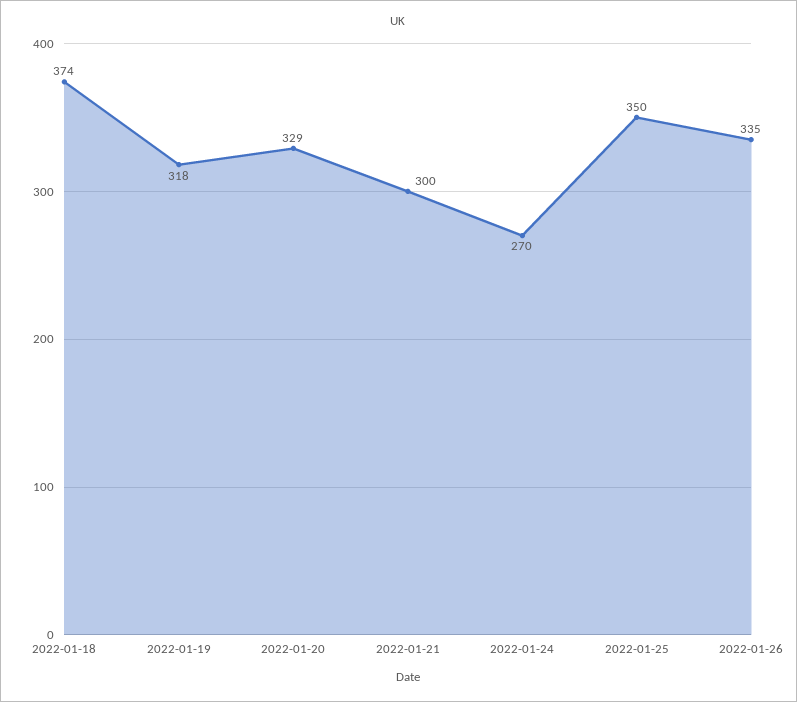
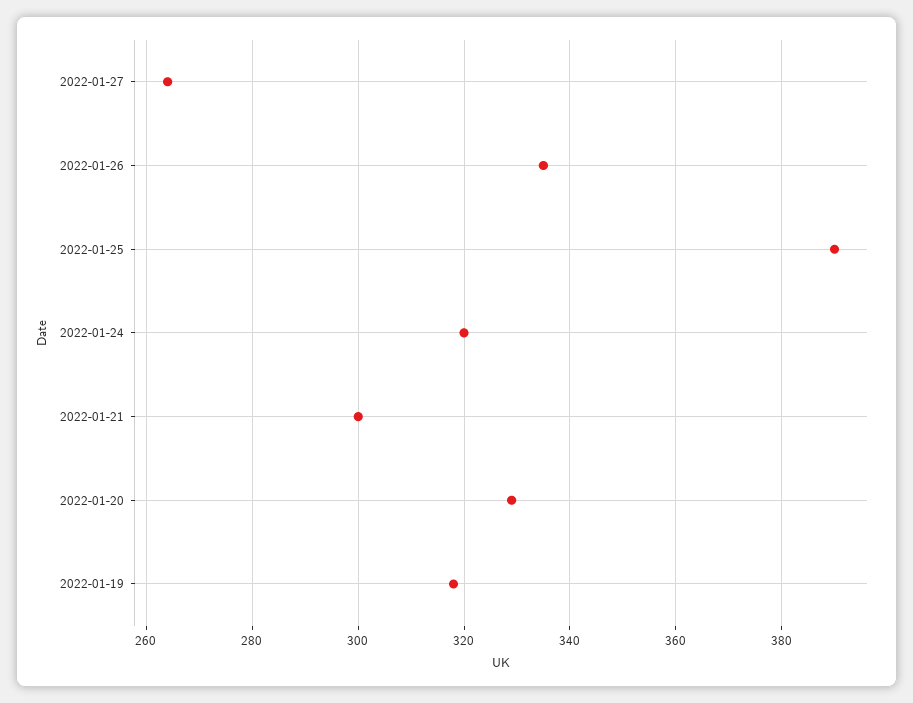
2022-01-18: 374 -> none
2022-01-24: 270 -> 320
2022-01-25: 350 -> 390
2022-01-27: none -> 265

